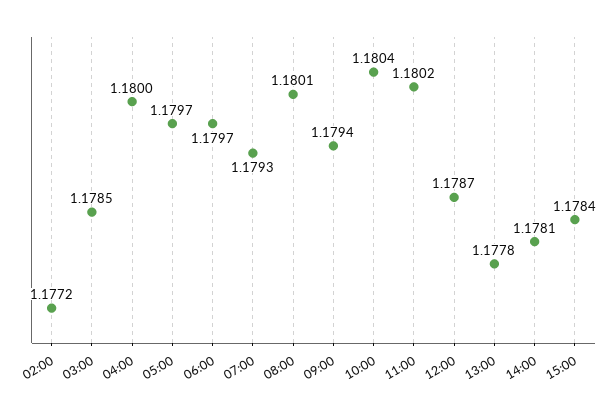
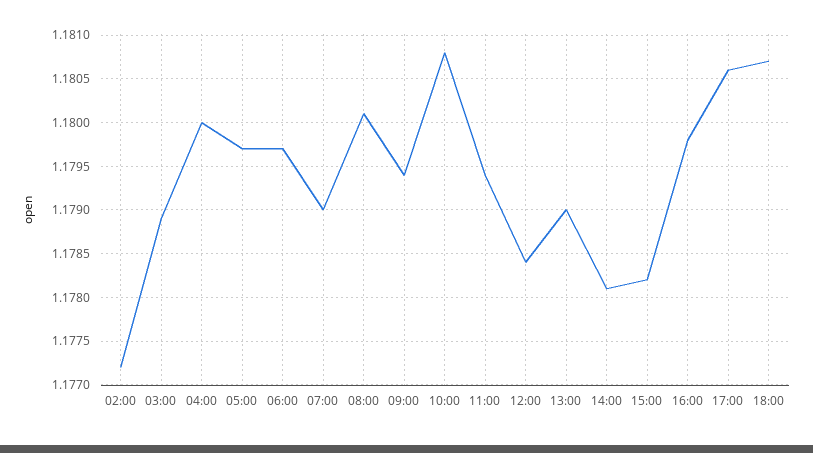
03:00: 1.1785 -> 1.1789
07:00: 1.1793 -> 1.179
10:00: 1.1804 -> 1.1808
11:00: 1.1802 -> 1.1794
12:00: 1.1787 -> 1.1784
13:00: 1.1778 -> 1.179
15:00: 1.1784 -> 1.1782
16:00: none -> 1.1798
17:00: none -> 1.1806
18:00: none -> 1.1807

